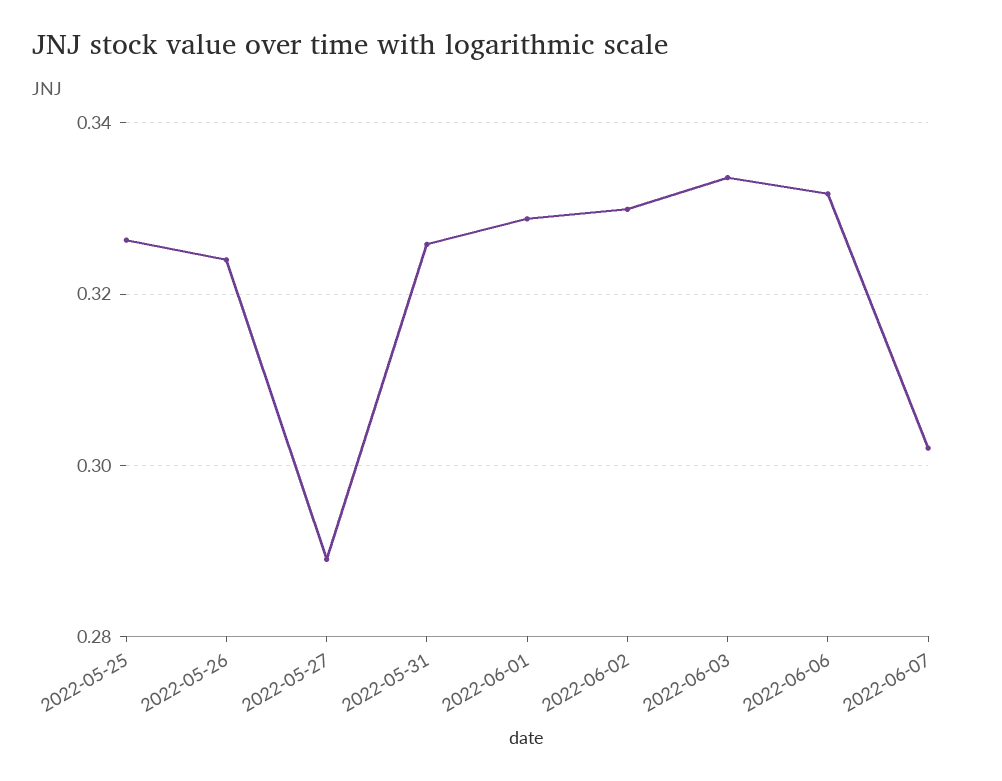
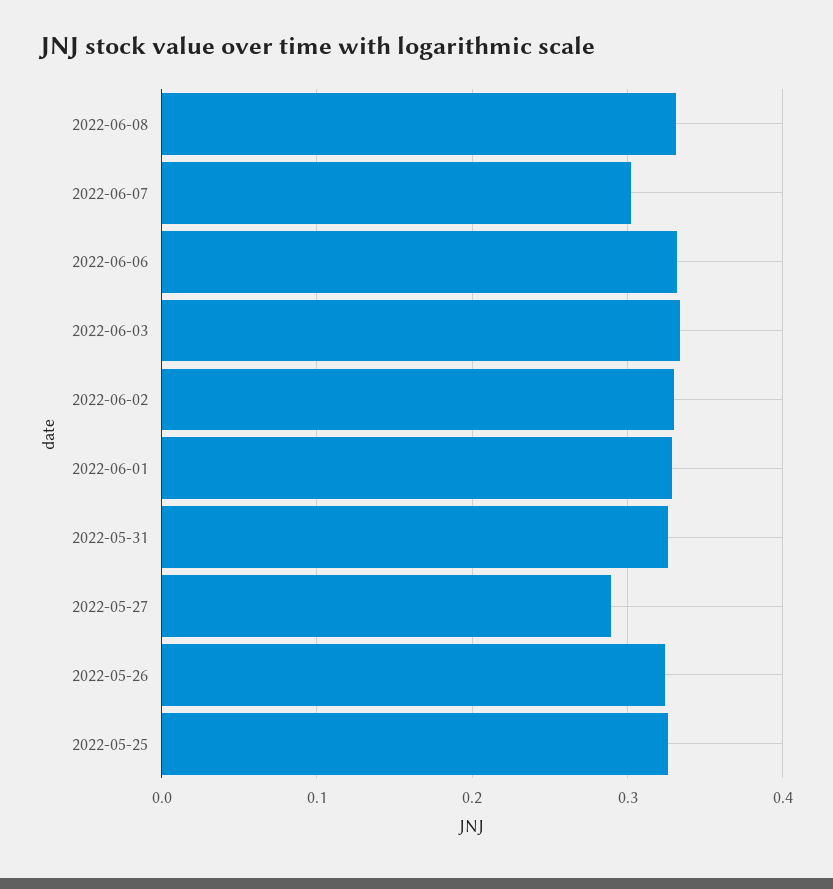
2022-06-08: none -> 0.33

